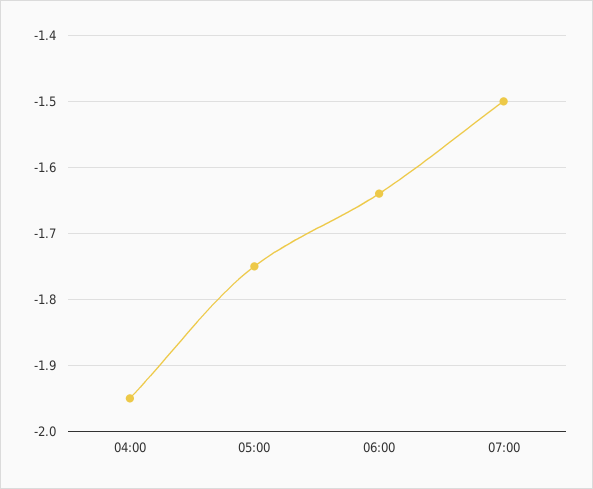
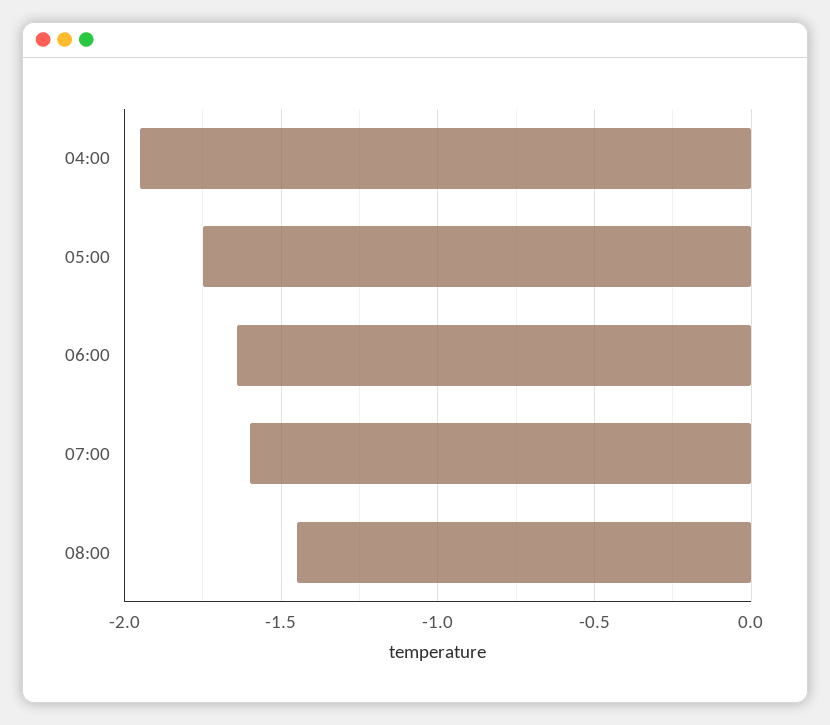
07:00: -1.5 -> -1.6
08:00: none -> -1.45

